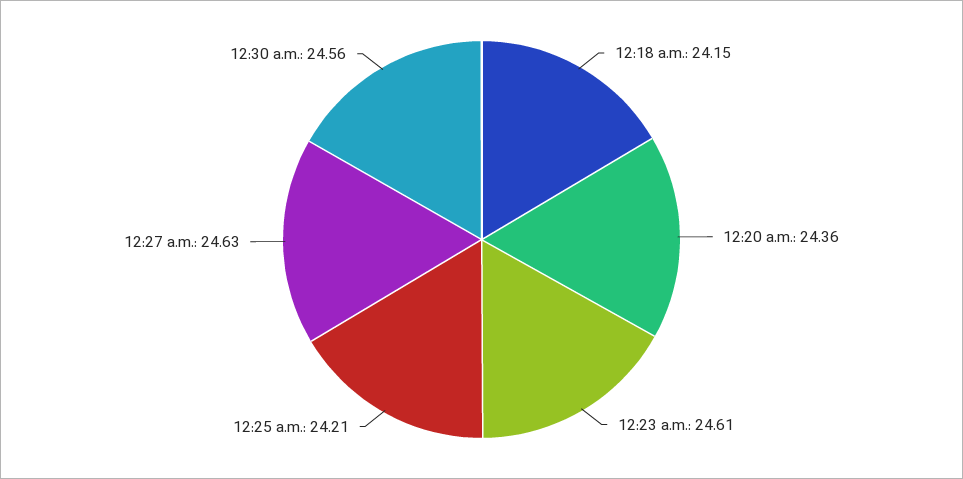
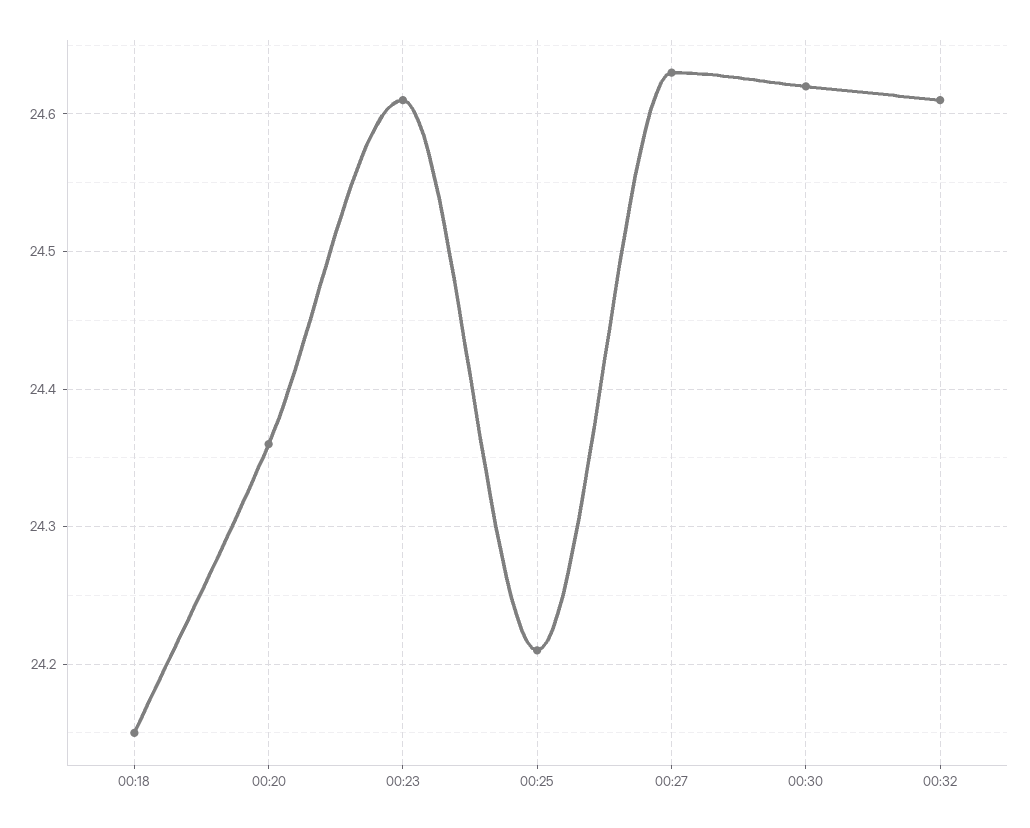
12:30 a.m.: 24.56 -> 24.62
00:32: none -> 24.61

